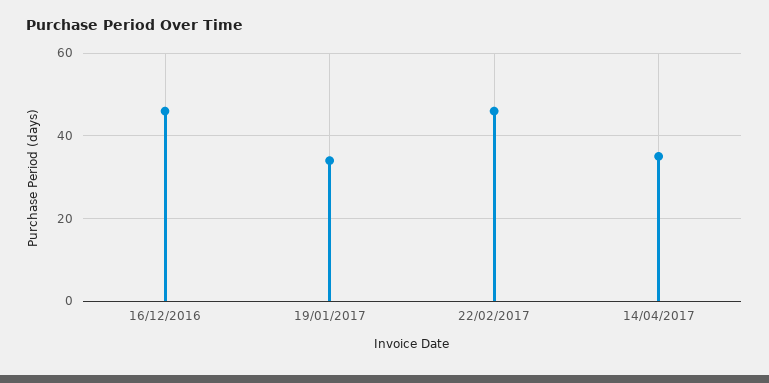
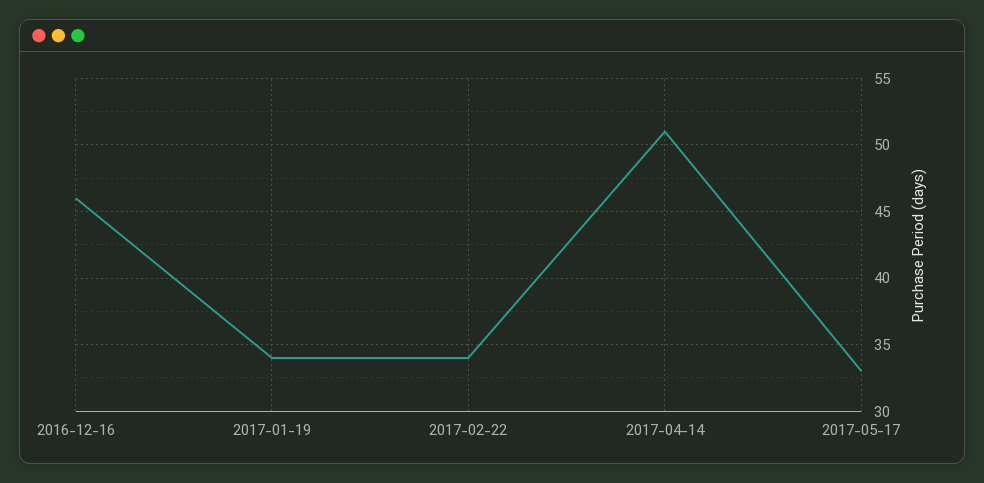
22/02/2017: 45 -> 34
14/04/2017: 35 -> 51
2017-05-17: none -> 33

